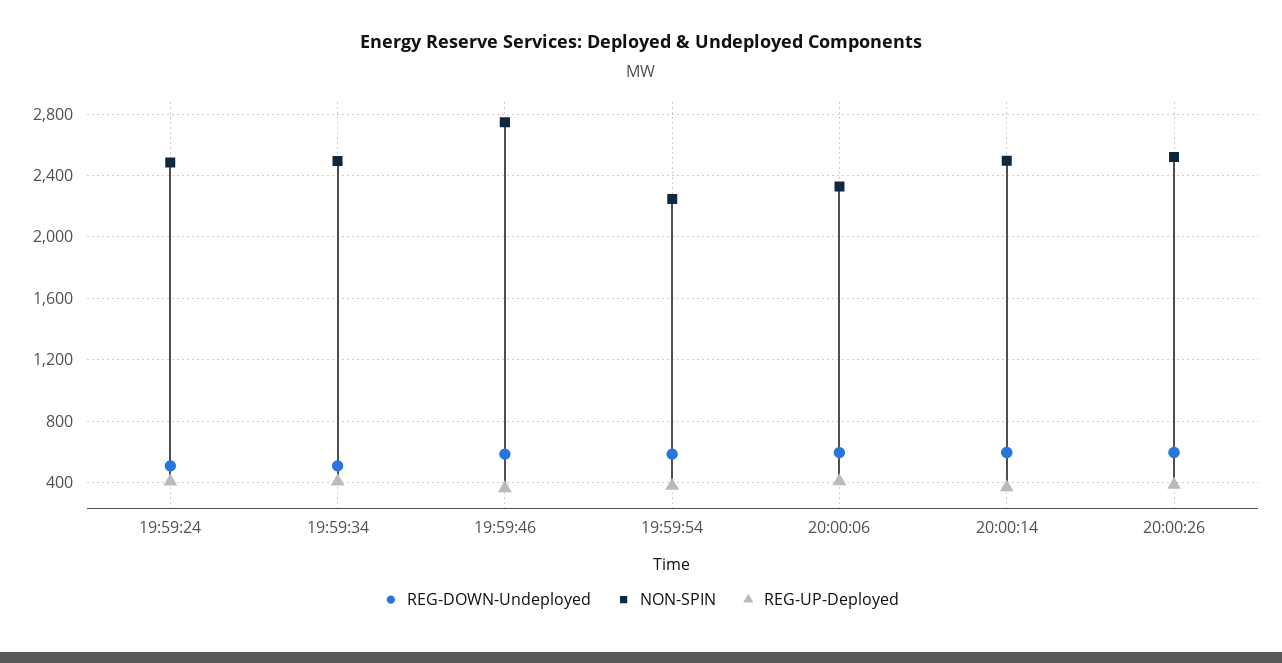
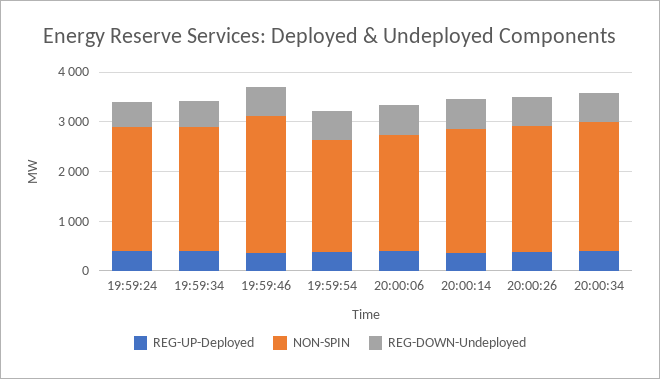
REG-UP-Deployed, 20:00:34: none -> 400
NON-SPIN, 20:00:34: none -> 2600
REG-DOWN-Undeployed, 20:00:34: none -> 600

